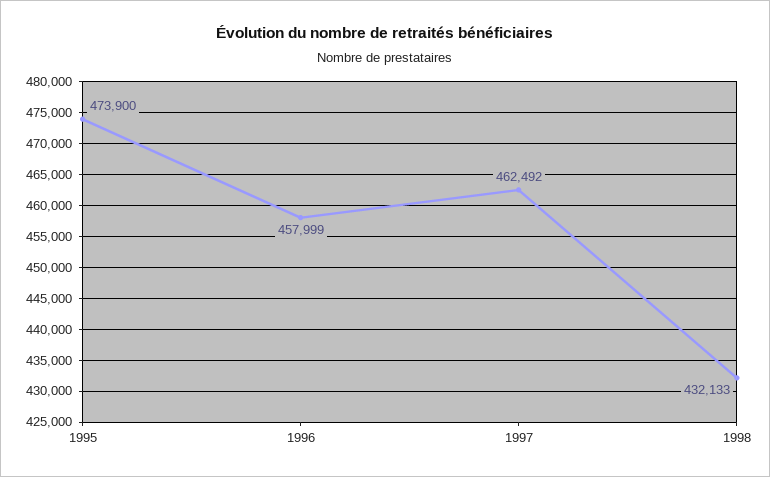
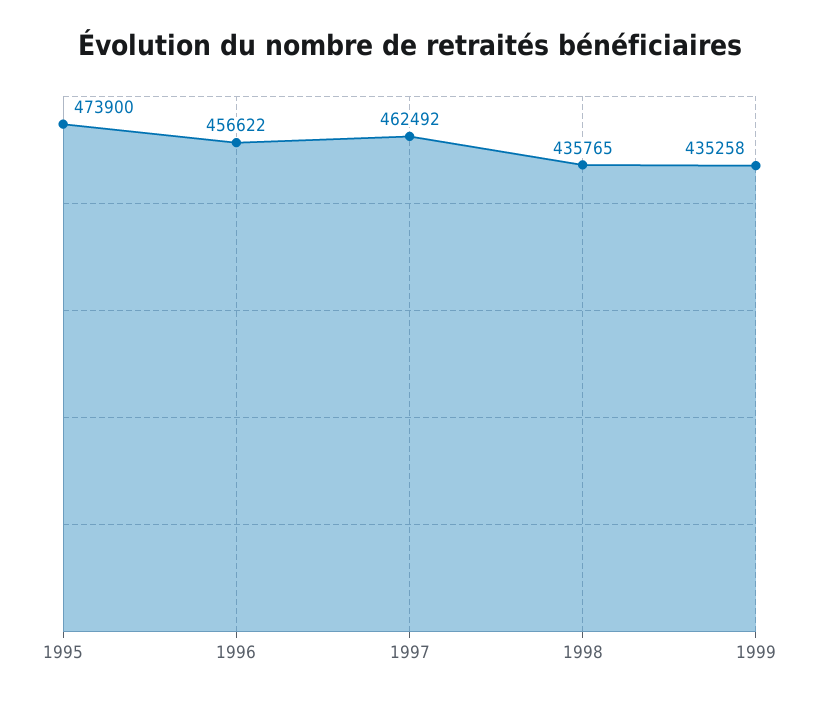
1996: 457999 -> 456622
1998: 432133 -> 435765
1999: none -> 435258

